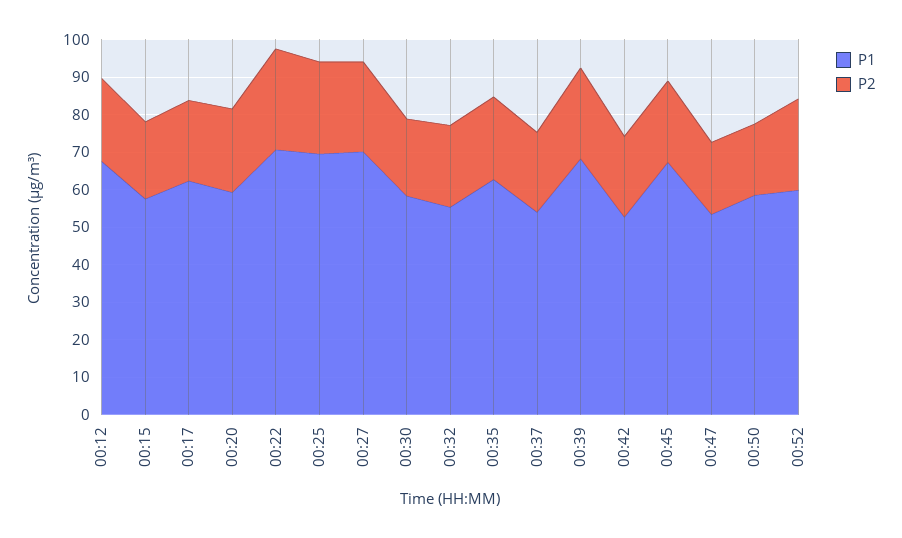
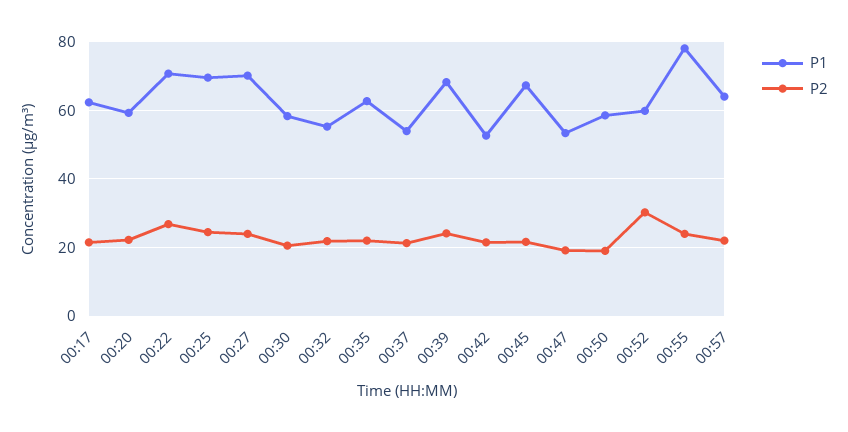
P1, 00:12: 67.5 -> none
P2, 00:12: 22.5 -> none
P1, 00:15: 57.5 -> none
P2, 00:15: 20 -> none
P2, 00:52: 25 -> 30
P1, 00:55: none -> 78
P2, 00:55: none -> 24
P1, 00:57: none -> 64
P2, 00:57: none -> 22

